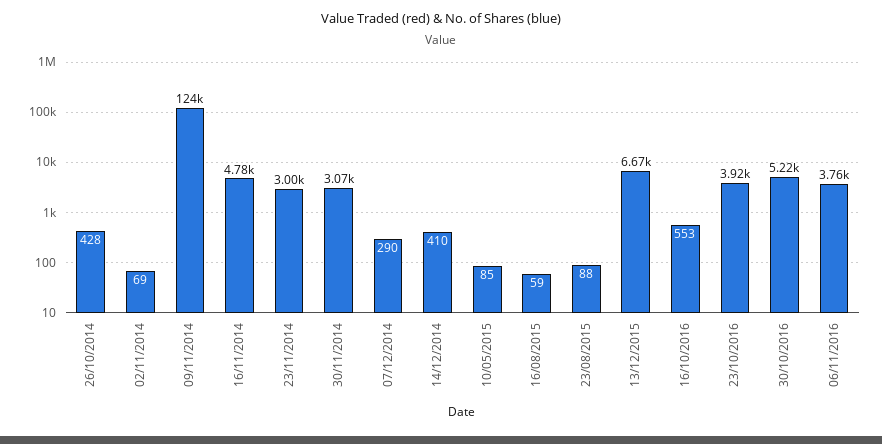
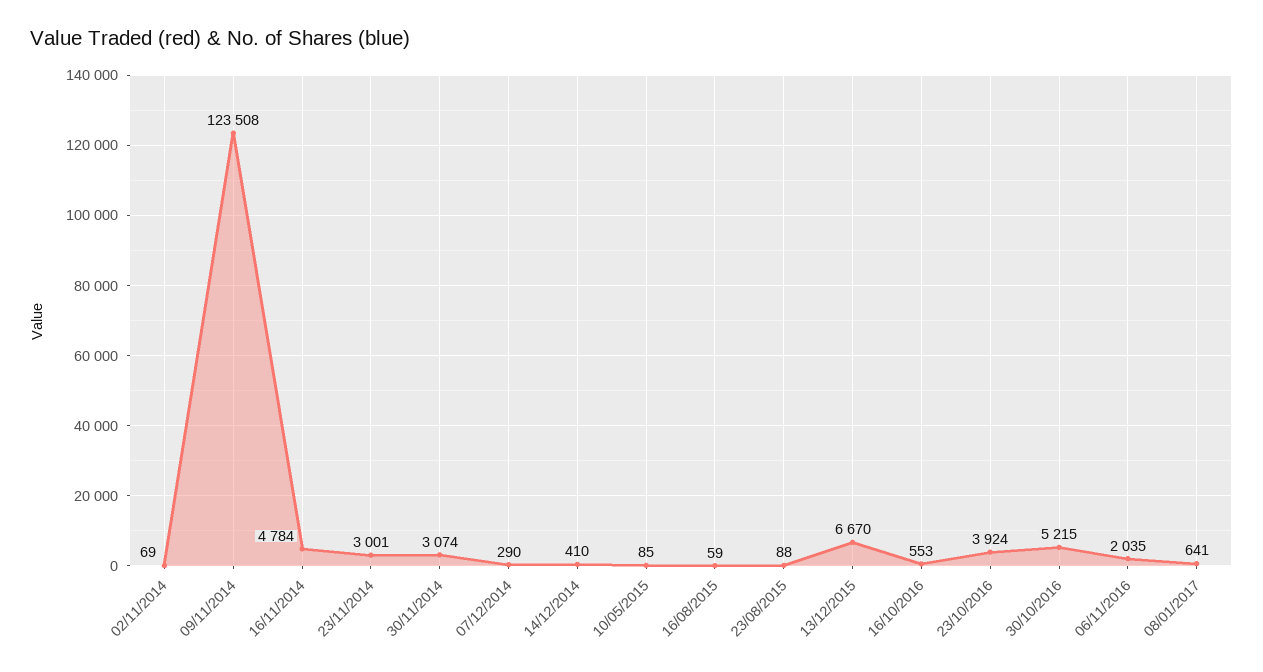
26/10/2014: 428 -> none
06/11/2016: 3760 -> 2035
08/01/2017: none -> 641

